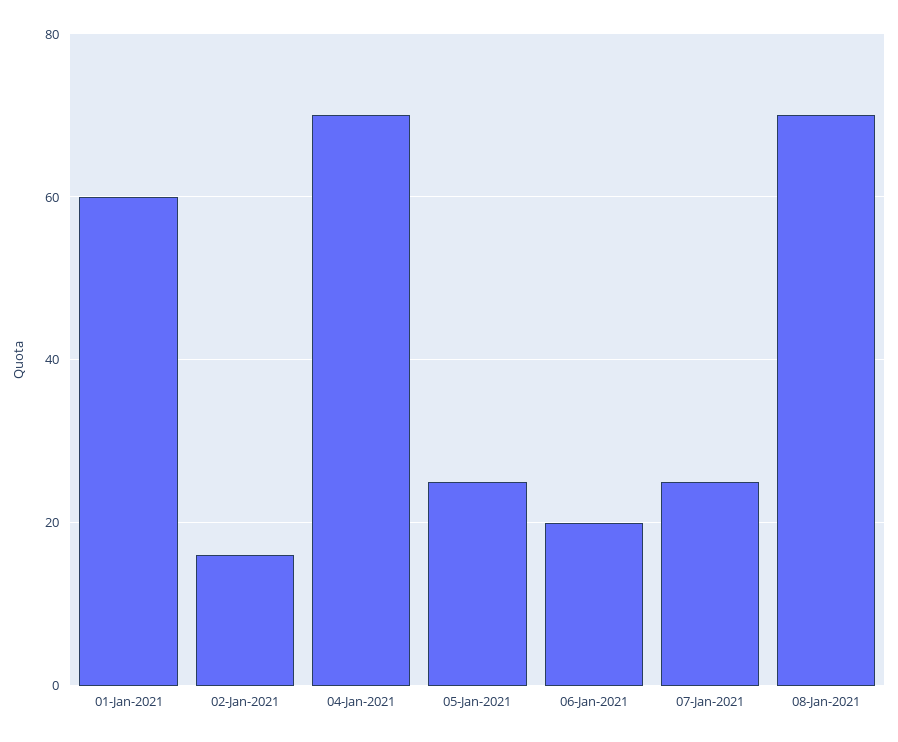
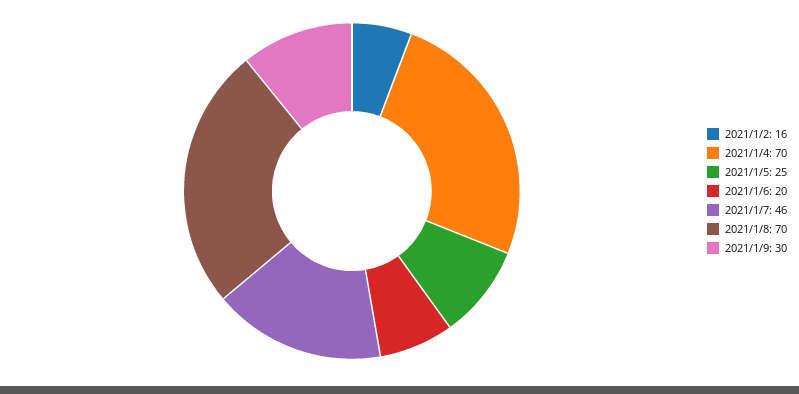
01-Jan-2021: 60 -> none
07-Jan-2021: 25 -> 46
2021/1/9: none -> 30

